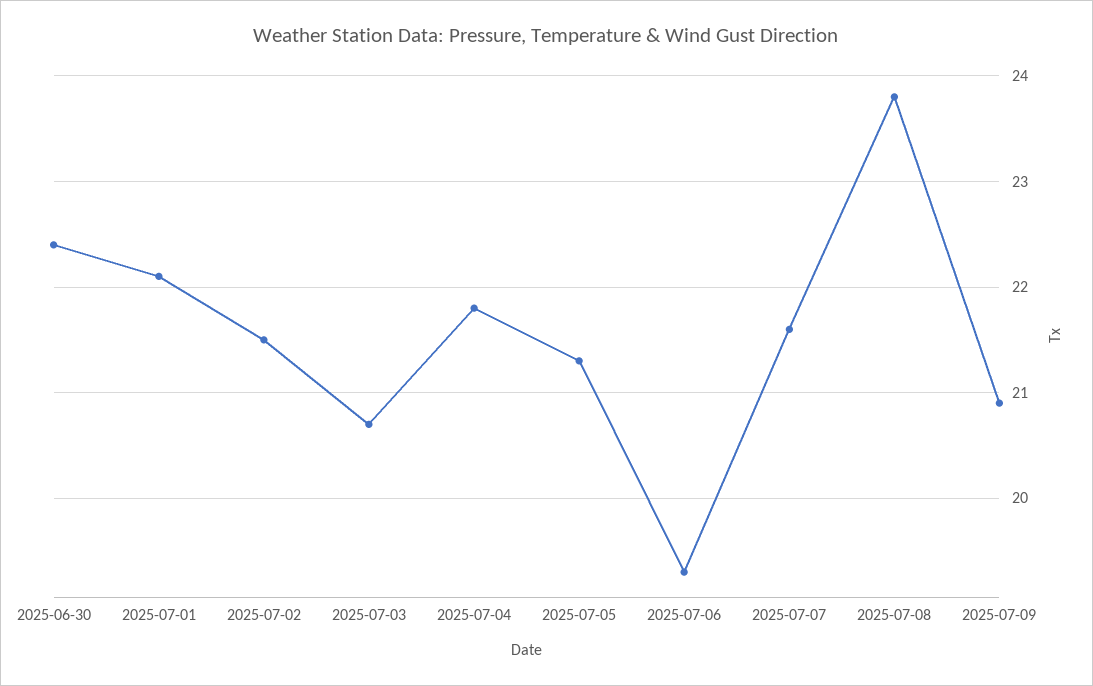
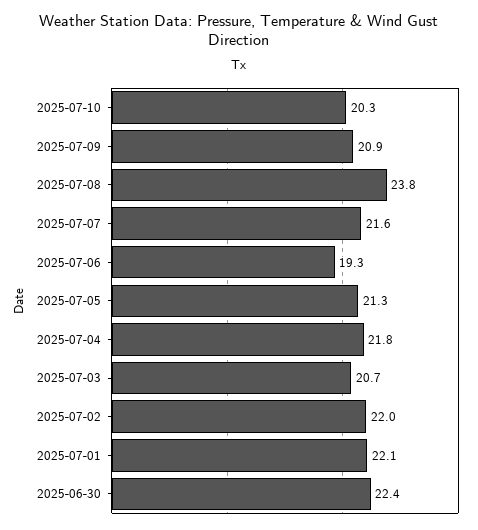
2025-07-02: 21.5 -> 22
2025-07-10: none -> 20.3

